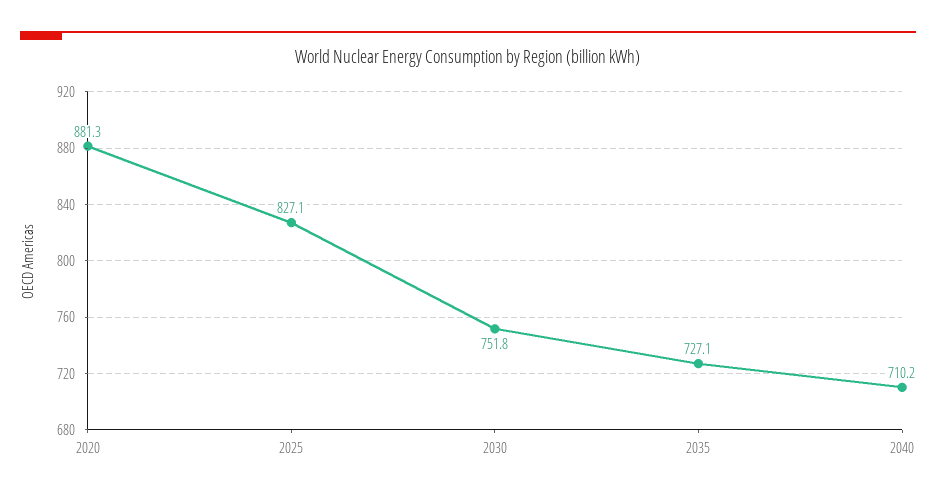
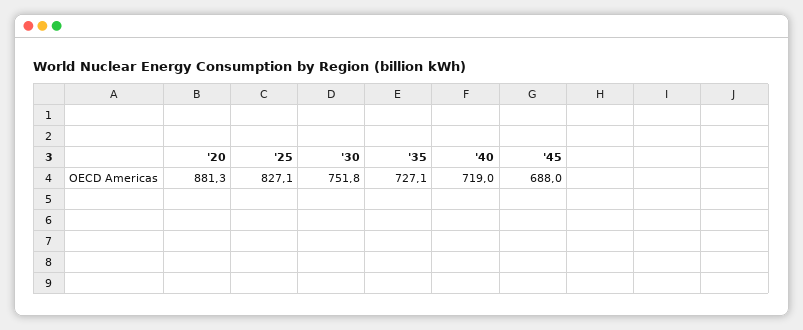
2040: 710.2 -> 719
'45: none -> 688

